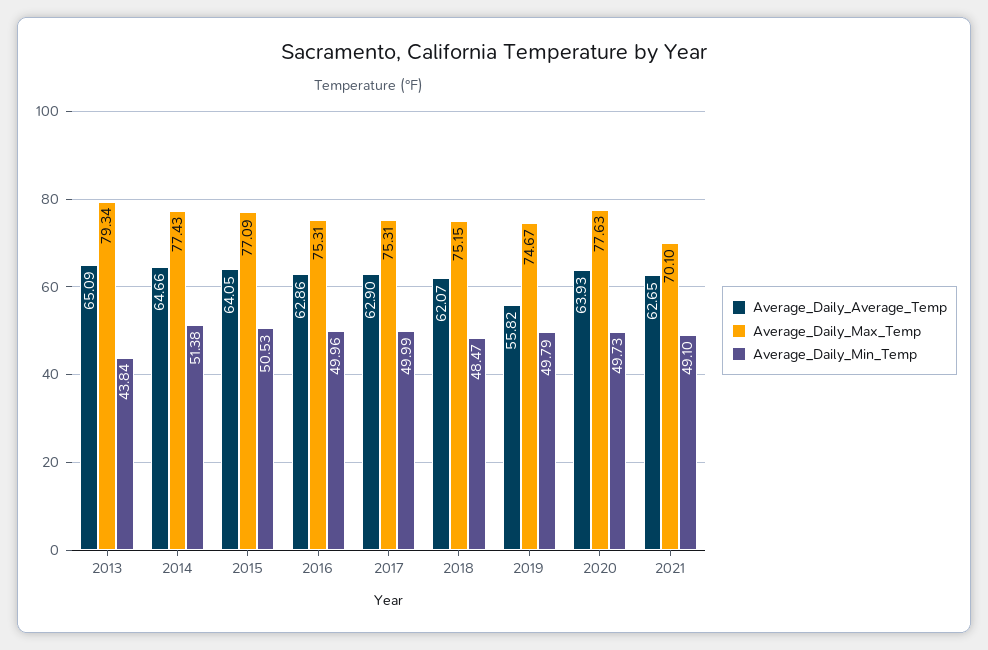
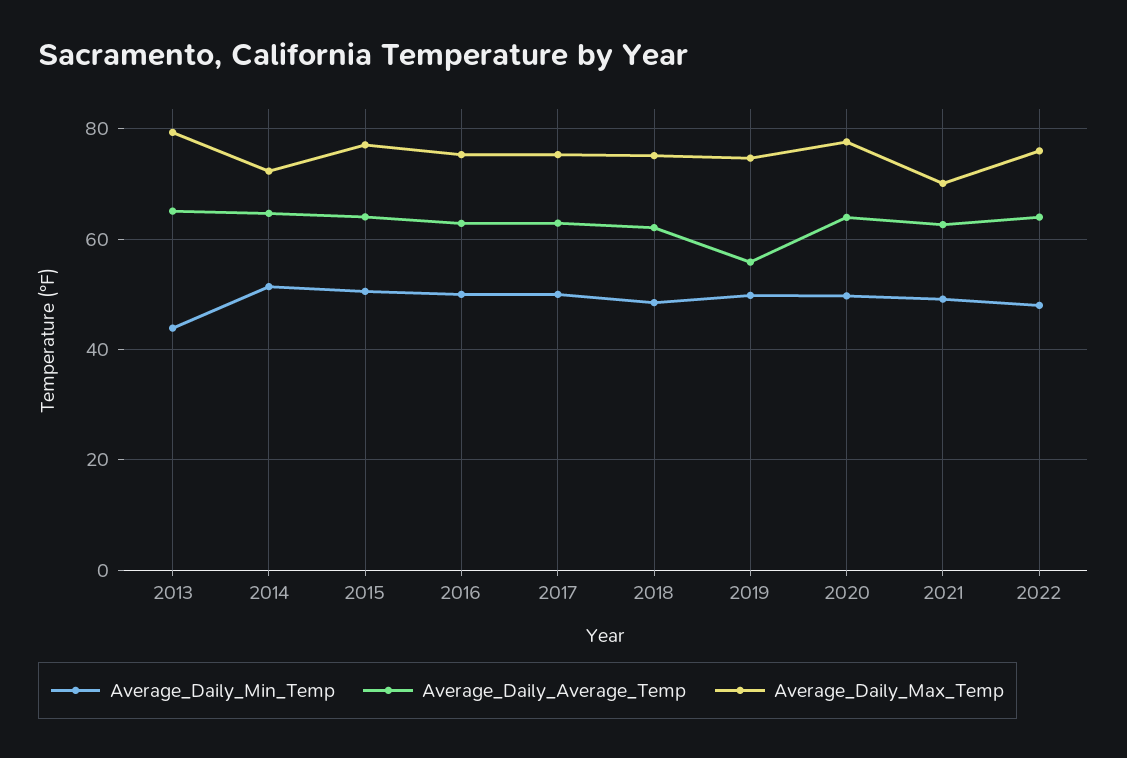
Average_Daily_Max_Temp, 2014: 77.43 -> 72
Average_Daily_Min_Temp, 2022: none -> 48
Average_Daily_Average_Temp, 2022: none -> 64
Average_Daily_Max_Temp, 2022: none -> 76

